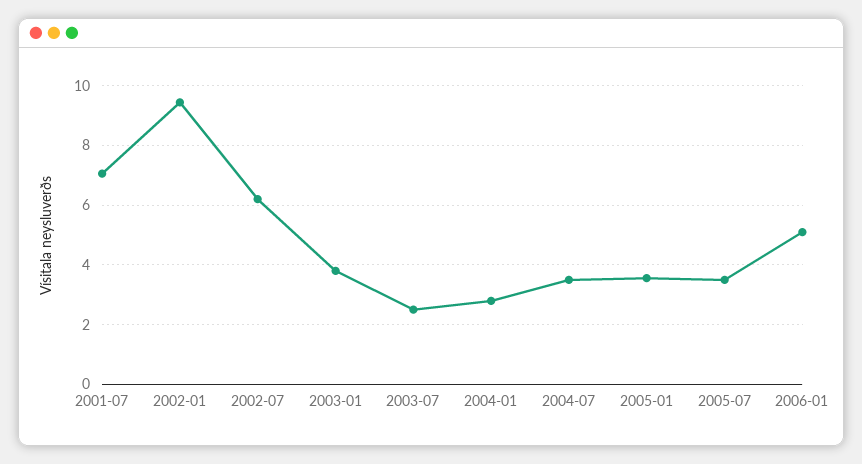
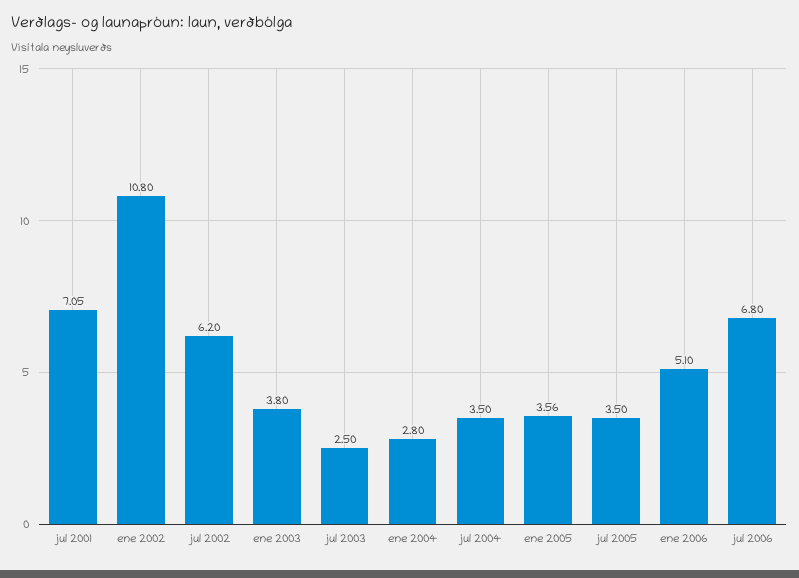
2002-01: 9.5 -> 10.8
jul 2006: none -> 6.8

